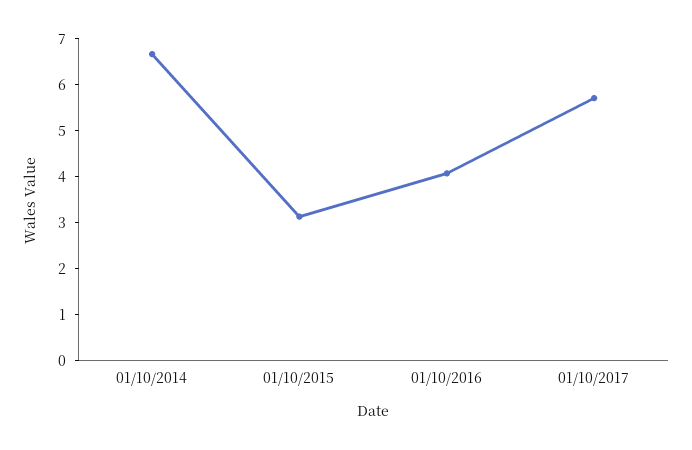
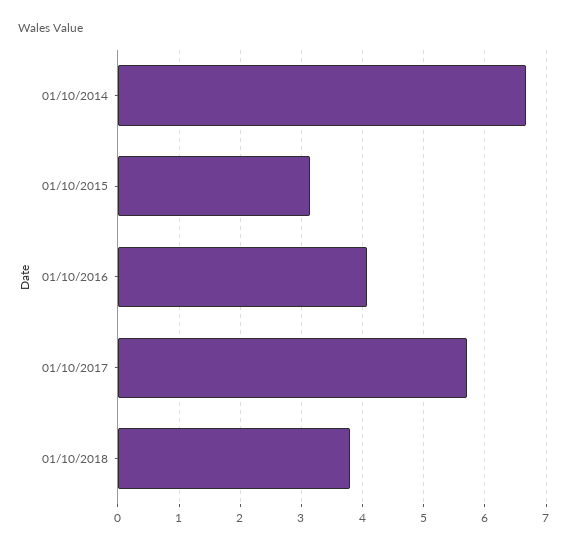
01/10/2018: none -> 3.8

